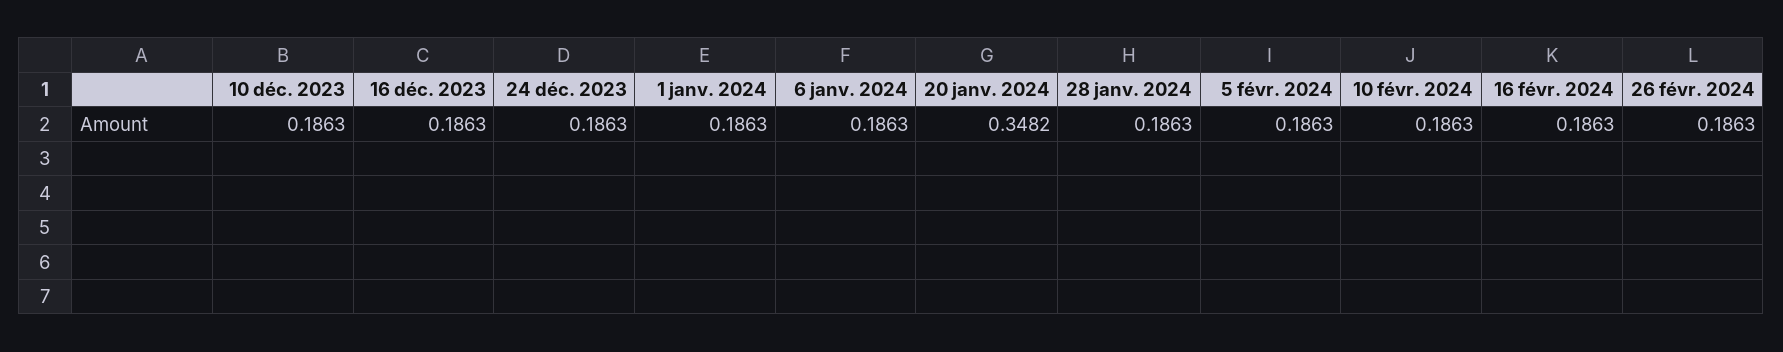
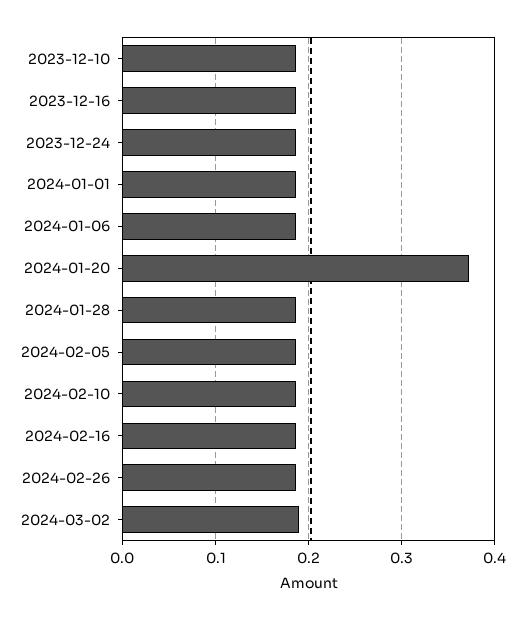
20 janv. 2024: 0.3482 -> 0.37
2024-03-02: none -> 0.19

